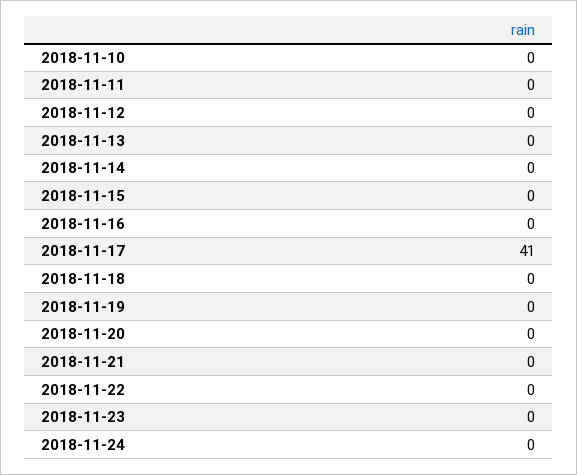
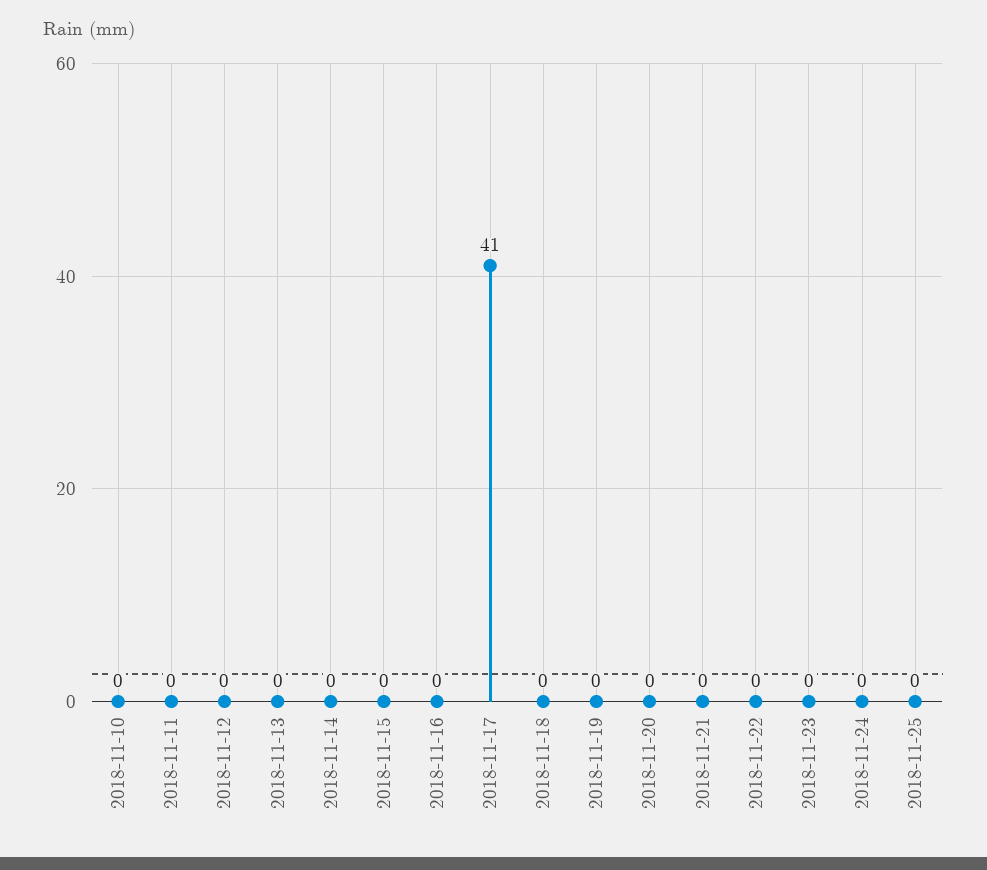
2018-11-25: none -> 0

